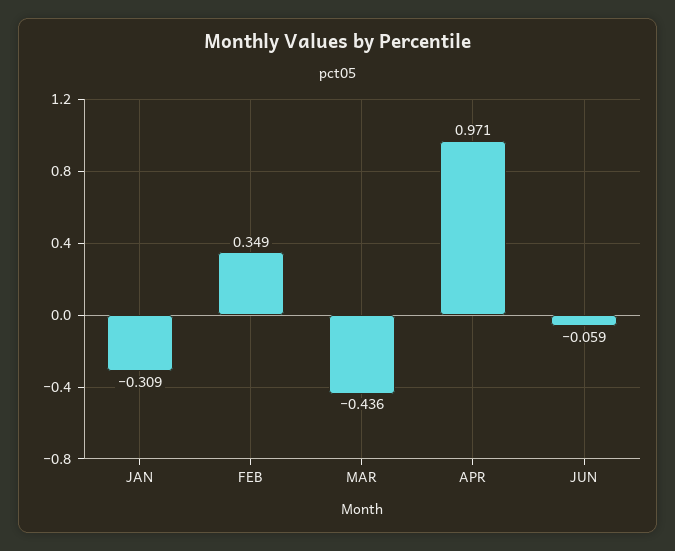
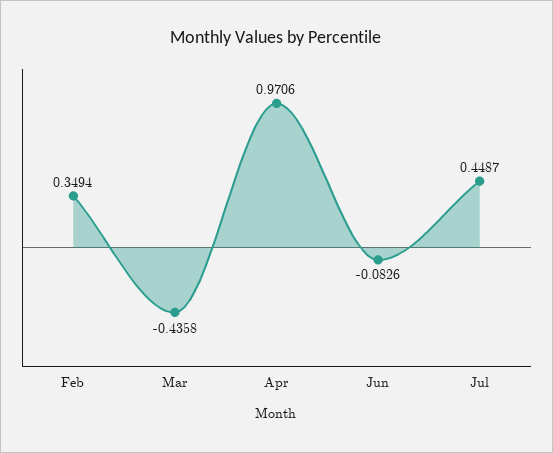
JAN: -0.309 -> none
JUN: -0.059 -> -0.0826
Jul: none -> 0.4487

